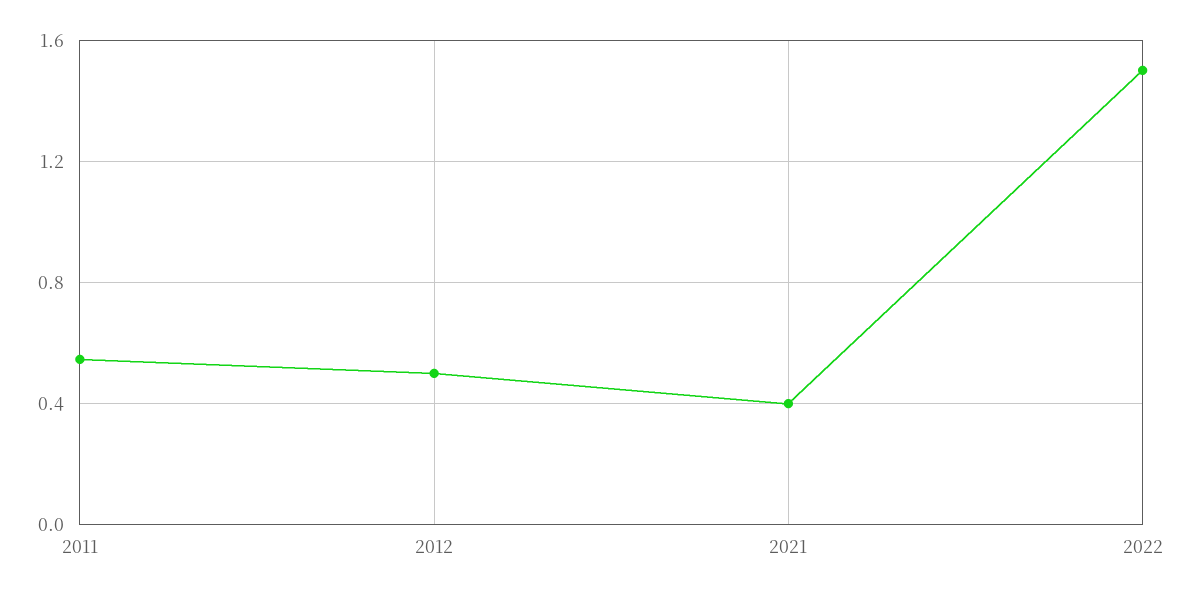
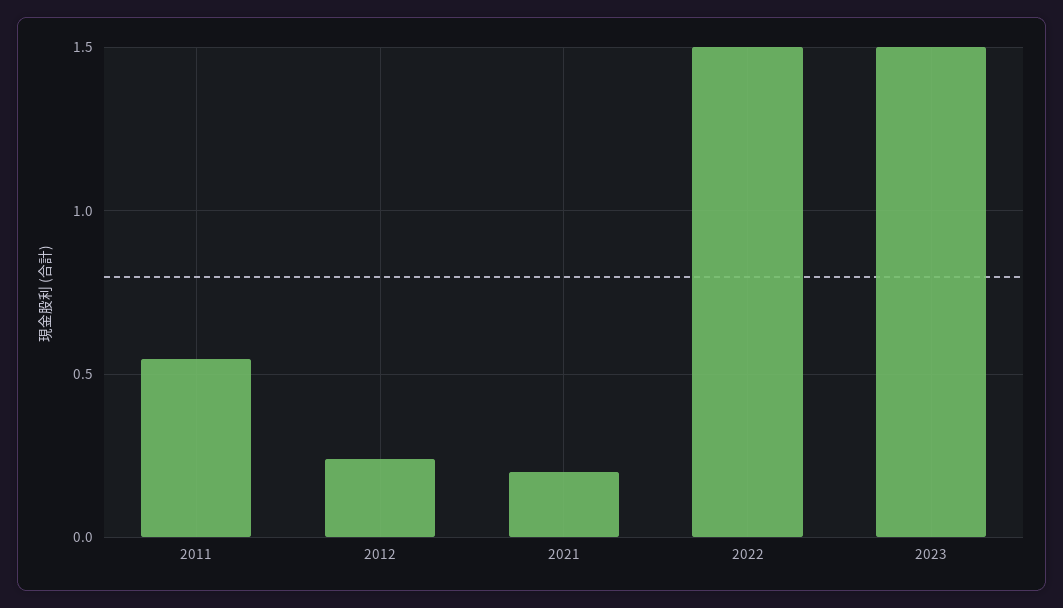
2012: 0.5 -> 0.25
2021: 0.4 -> 0.2
2023: none -> 1.5

